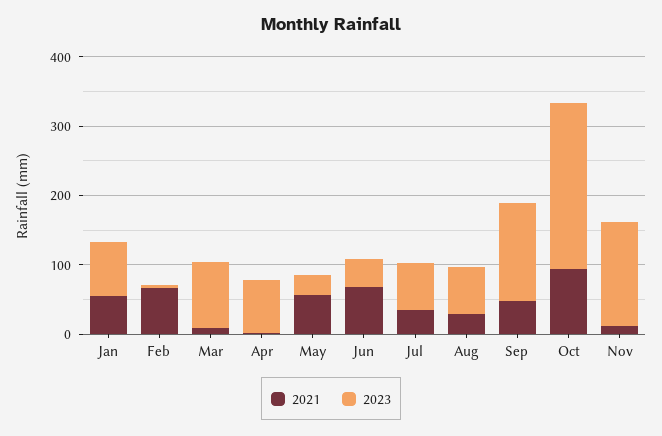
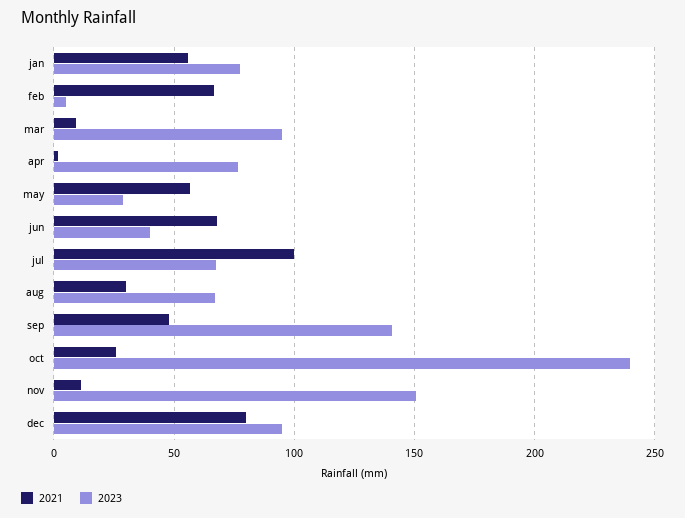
2021, Jul: 40 -> 100
2021, Oct: 100 -> 25
2021, dec: none -> 80
2023, dec: none -> 95

